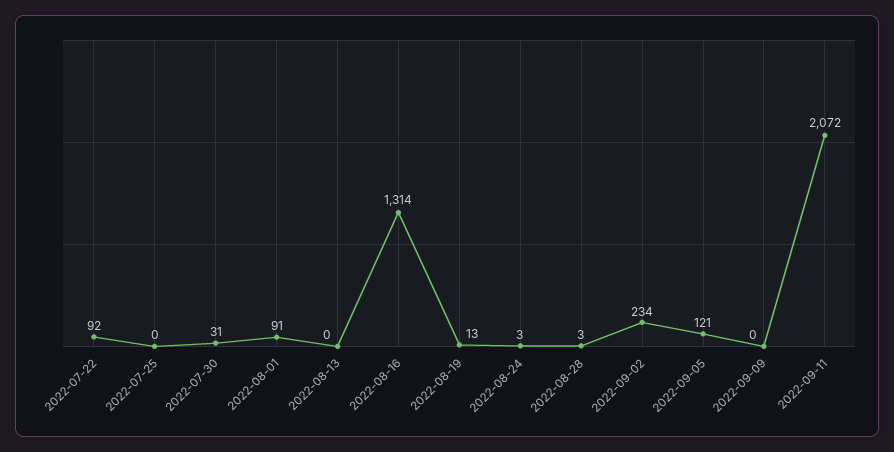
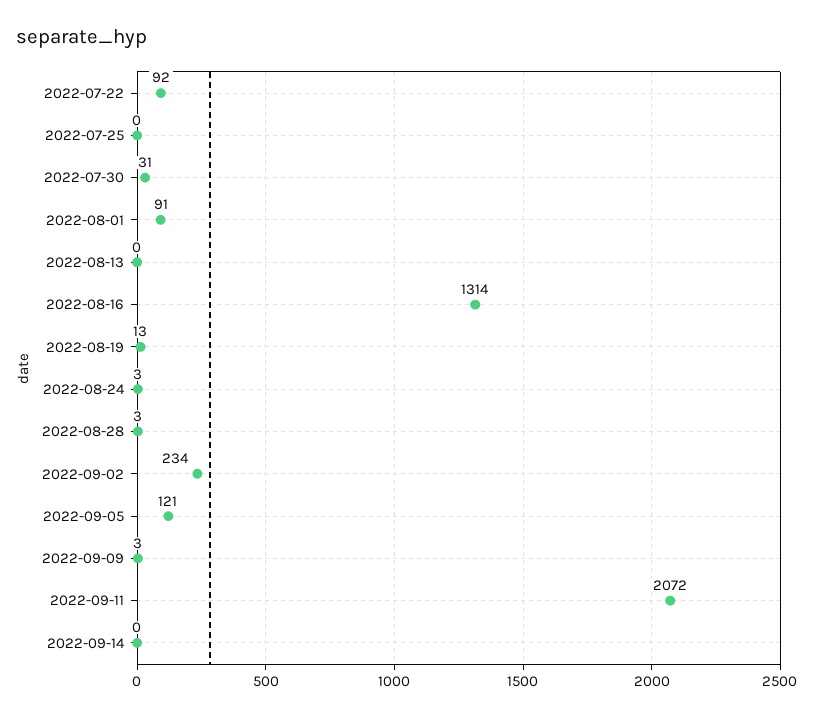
2022-09-09: 0 -> 3
2022-09-14: none -> 0

